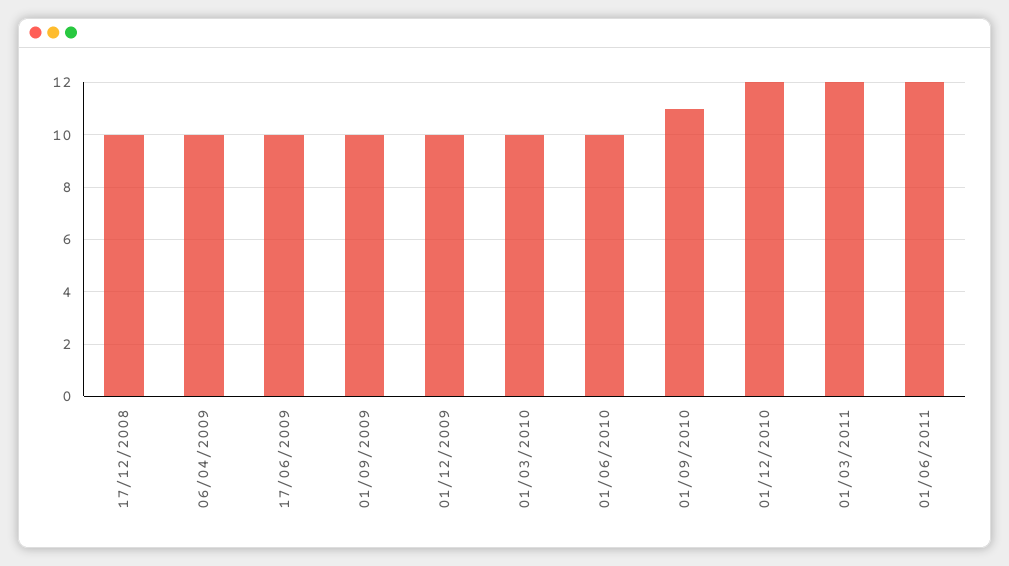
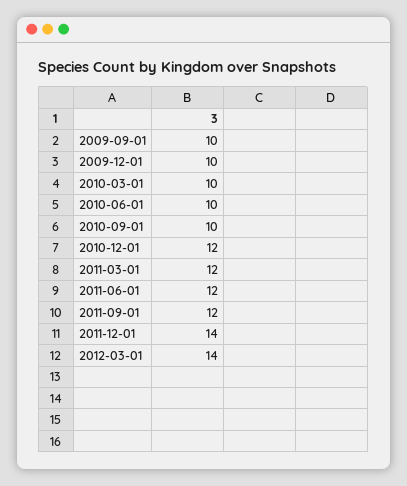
17/12/2008: 10 -> none
06/04/2009: 10 -> none
17/06/2009: 10 -> none
01/09/2010: 11 -> 10
2011-09-01: none -> 12
2011-12-01: none -> 14
2012-03-01: none -> 14

